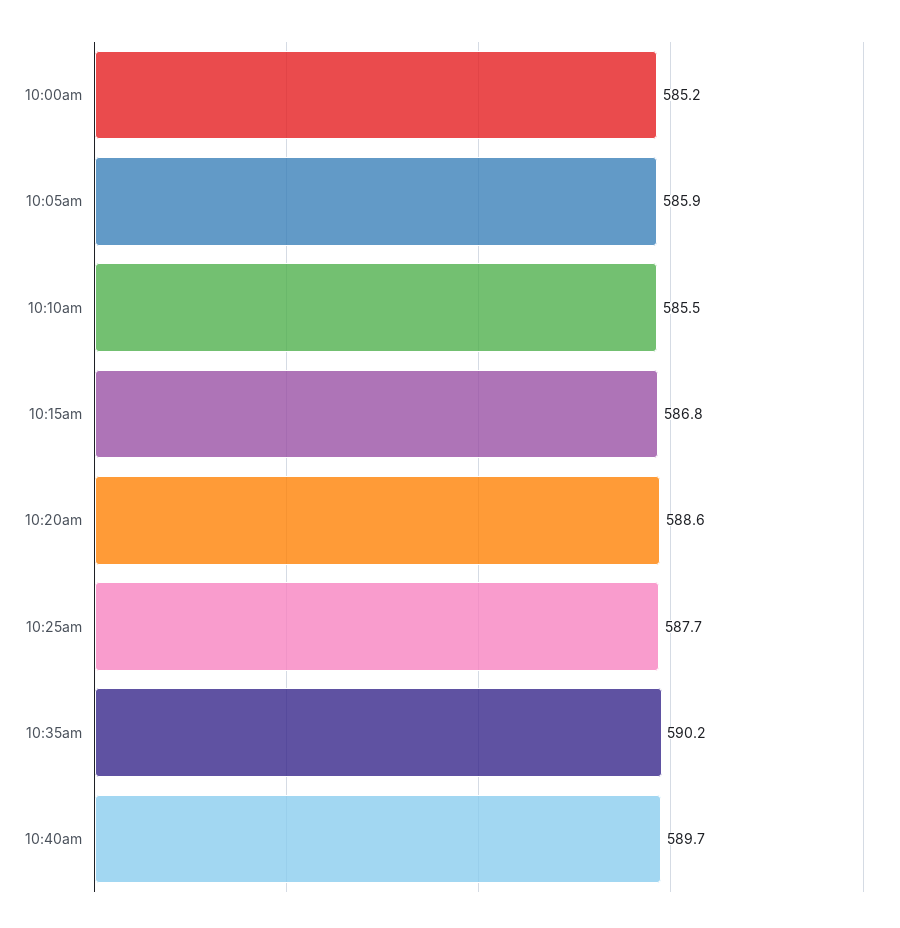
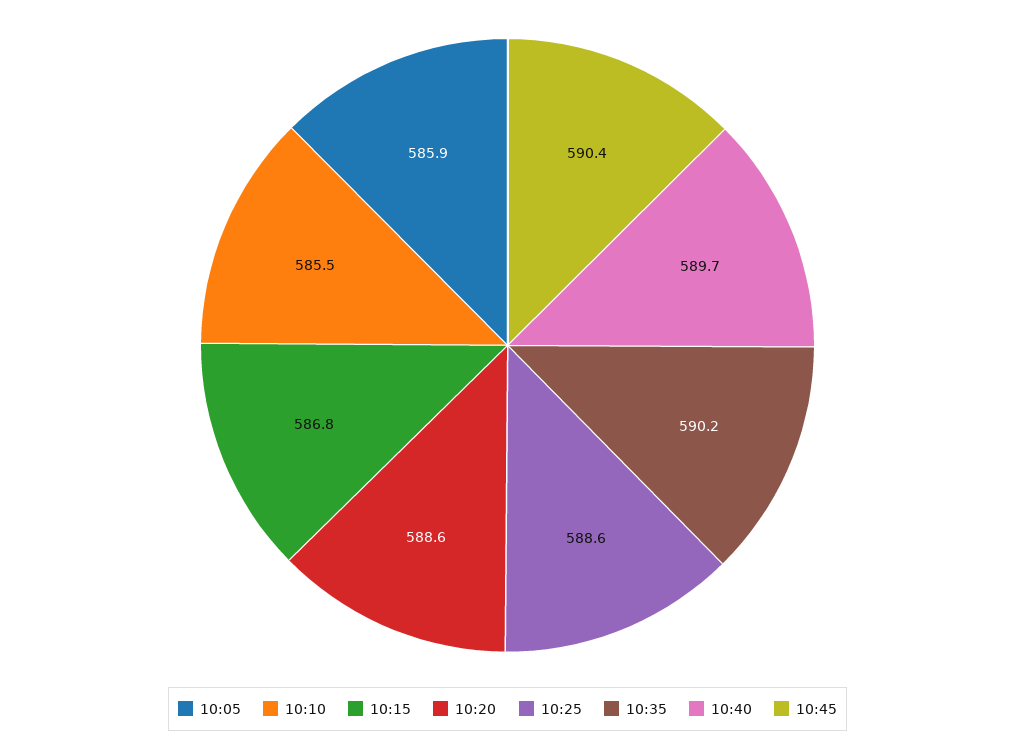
10:00am: 585.2 -> none
10:25am: 587.7 -> 588.6
10:45: none -> 590.4

